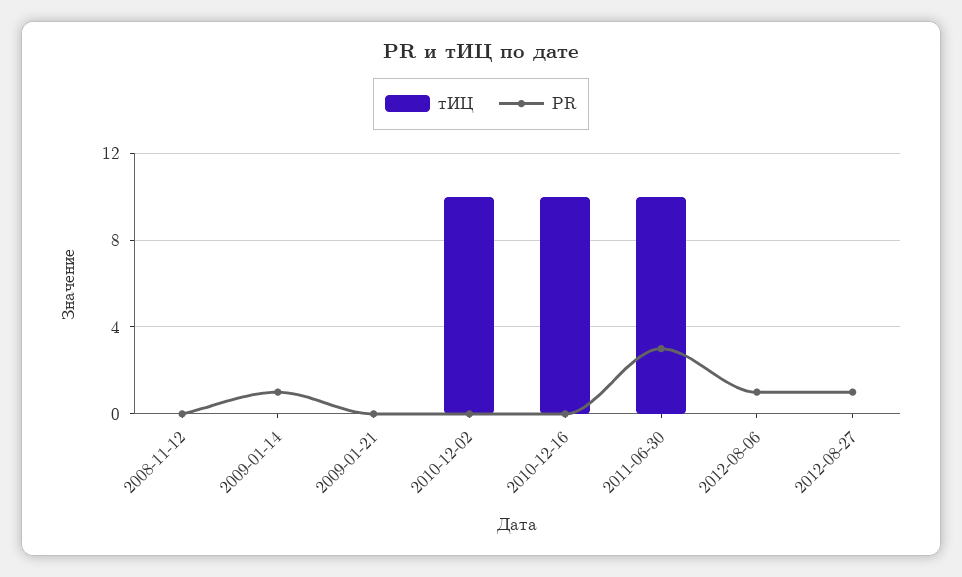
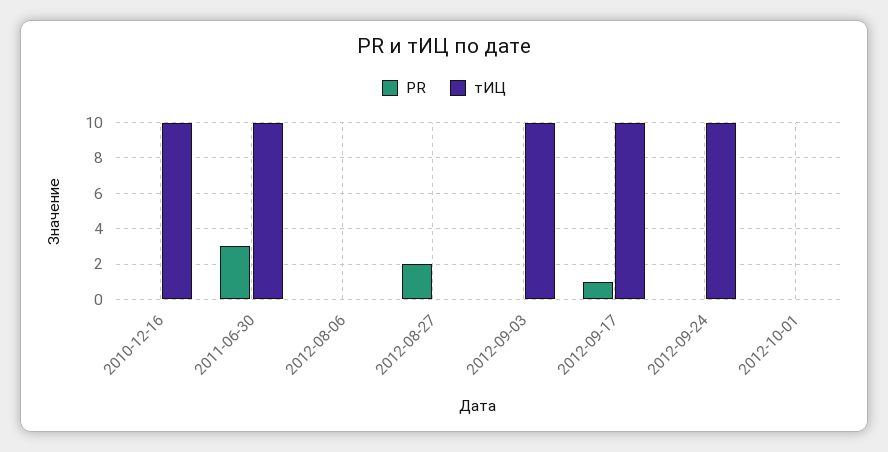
тИЦ, 2008-11-12: 0 -> none
PR, 2008-11-12: 0 -> none
тИЦ, 2009-01-14: 0 -> none
PR, 2009-01-14: 1 -> none
тИЦ, 2009-01-21: 0 -> none
PR, 2009-01-21: 0 -> none
тИЦ, 2010-12-02: 10 -> none
PR, 2010-12-02: 0 -> none
PR, 2012-08-06: 1 -> 0
PR, 2012-08-27: 1 -> 2
PR, 2012-09-03: none -> 0
тИЦ, 2012-09-03: none -> 10
PR, 2012-09-17: none -> 1
тИЦ, 2012-09-17: none -> 10
PR, 2012-09-24: none -> 0
тИЦ, 2012-09-24: none -> 10
PR, 2012-10-01: none -> 0
тИЦ, 2012-10-01: none -> 0

